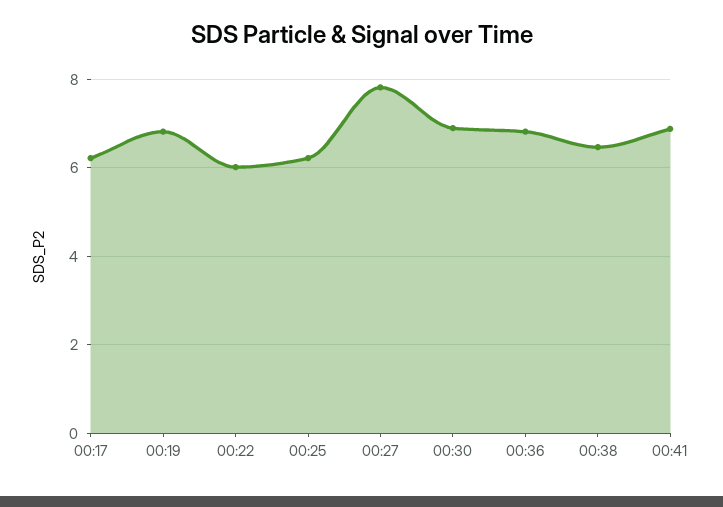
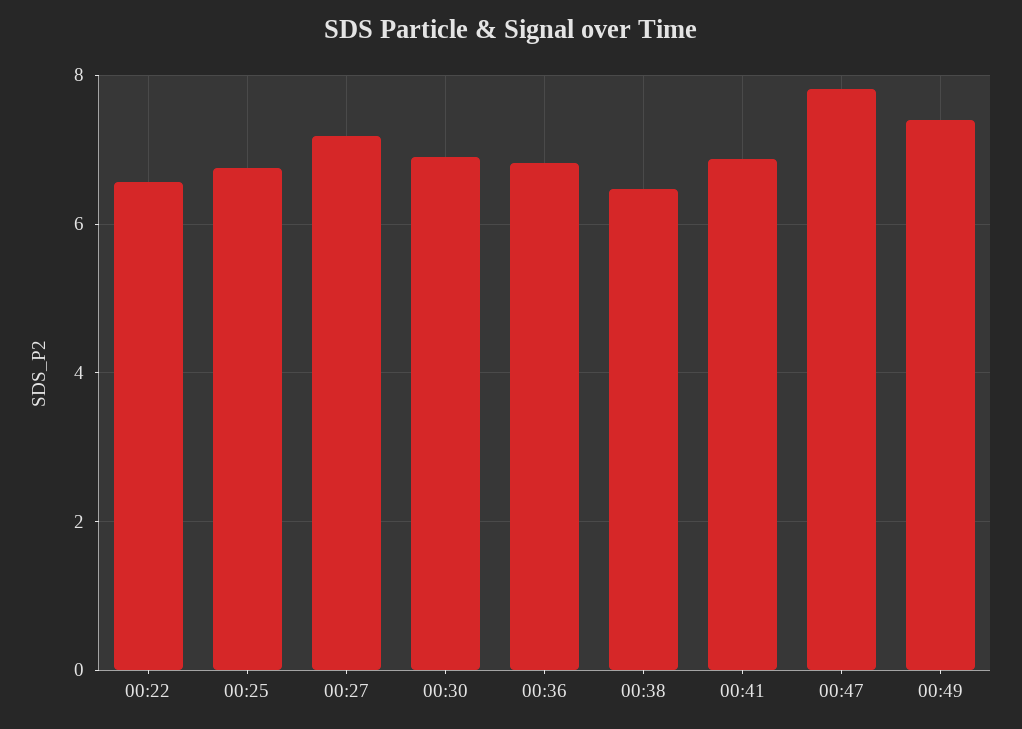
00:17: 6.2 -> none
00:19: 6.8 -> none
00:22: 6 -> 6.6
00:25: 6.2 -> 6.8
00:27: 7.8 -> 7.2
00:47: none -> 7.8
00:49: none -> 7.4

